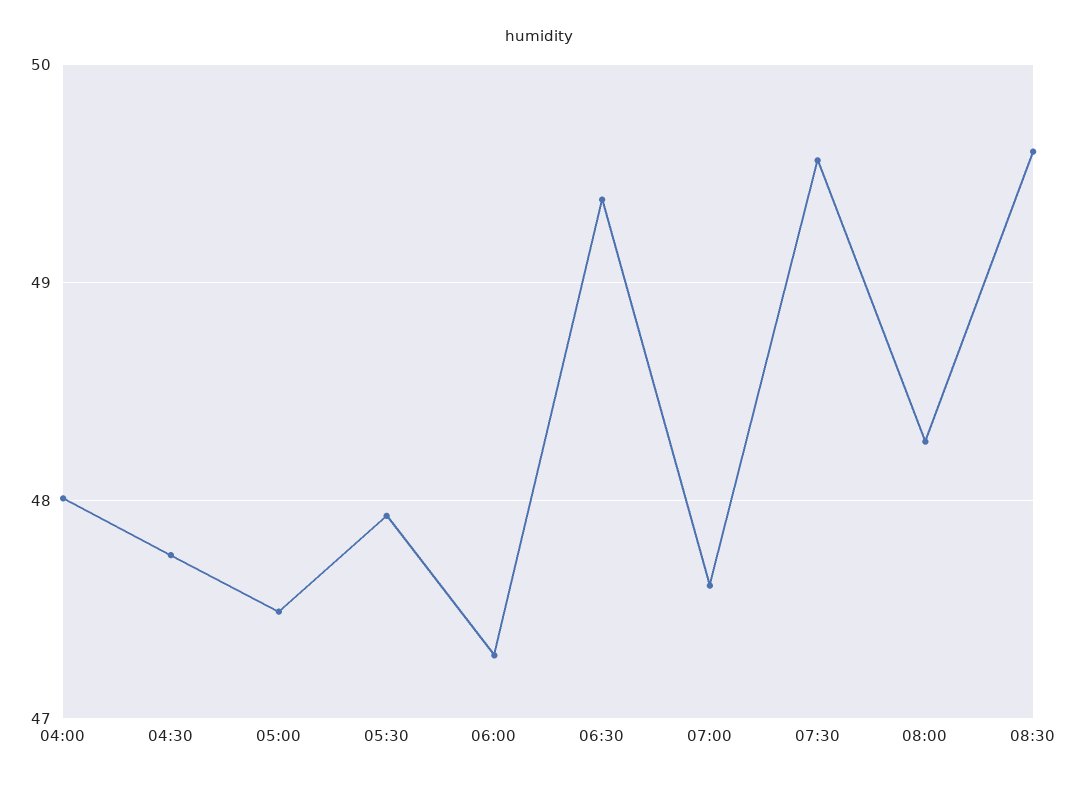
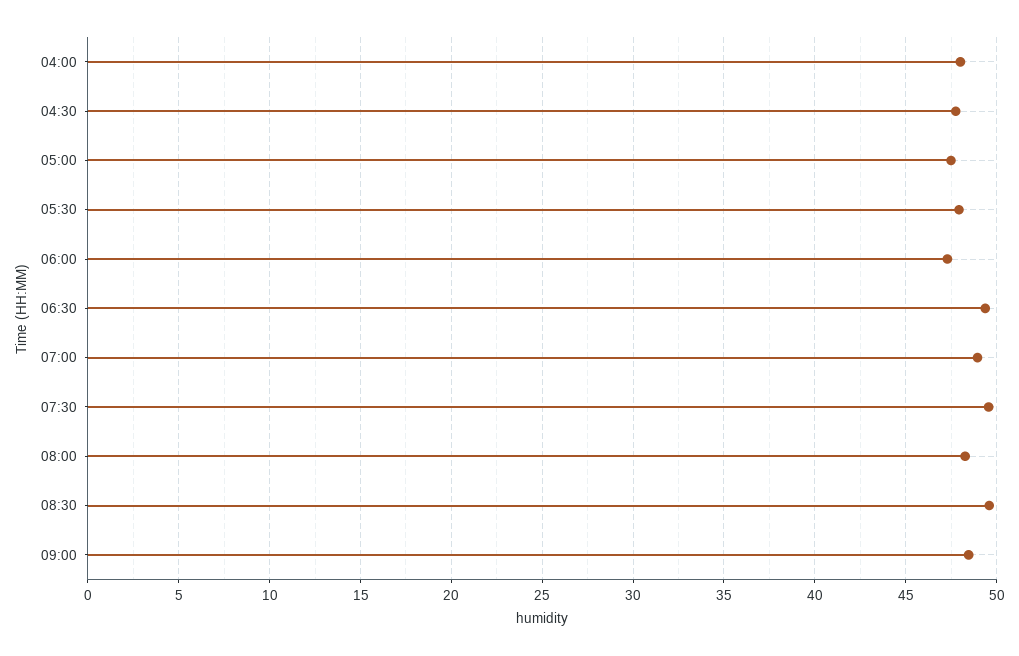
07:00: 47.6 -> 49
09:00: none -> 48.5

